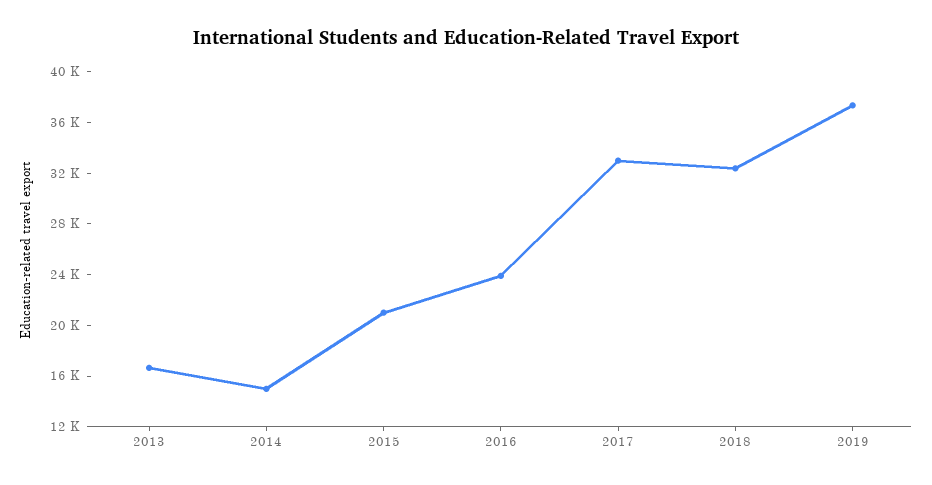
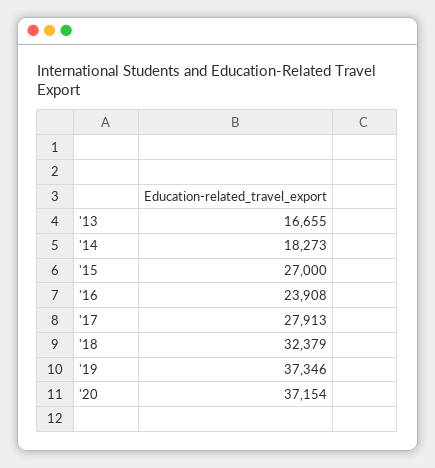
2014: 15000 -> 18273
2015: 21000 -> 27000
2017: 33000 -> 27913
'20: none -> 37154

